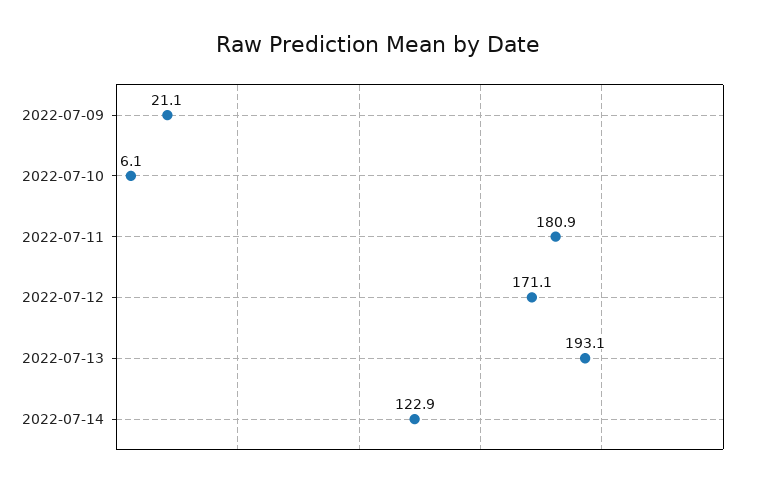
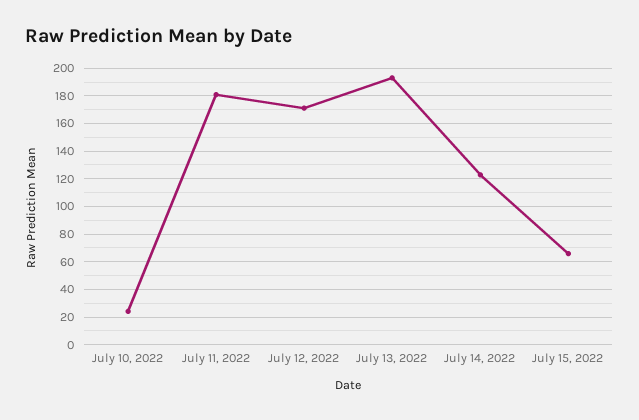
2022-07-09: 21.1 -> none
2022-07-10: 6.1 -> 25
July 15, 2022: none -> 65

